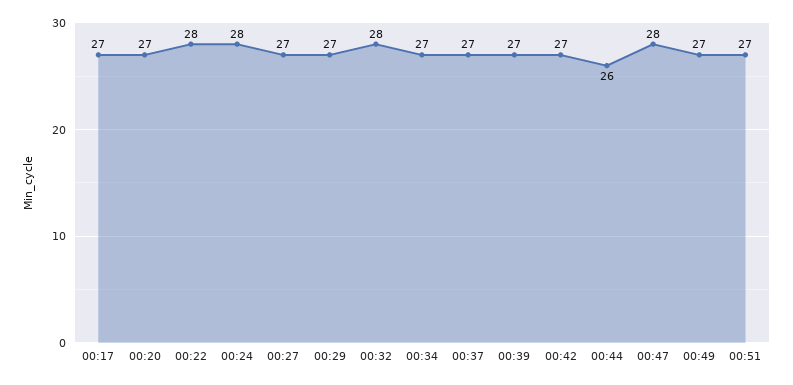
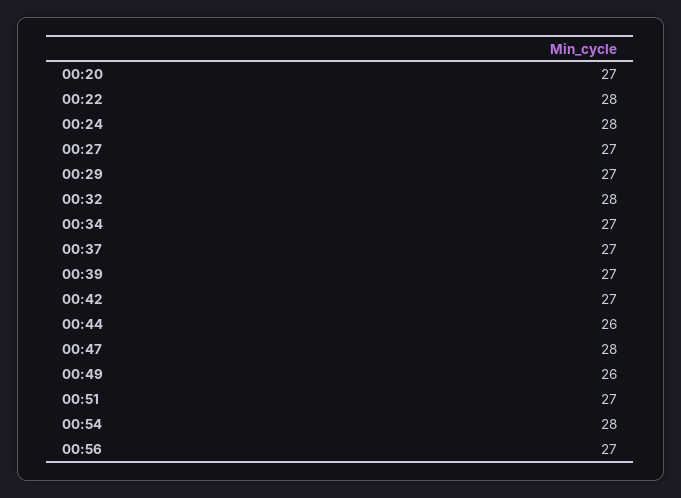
00:17: 27 -> none
00:49: 27 -> 26
00:54: none -> 28
00:56: none -> 27

